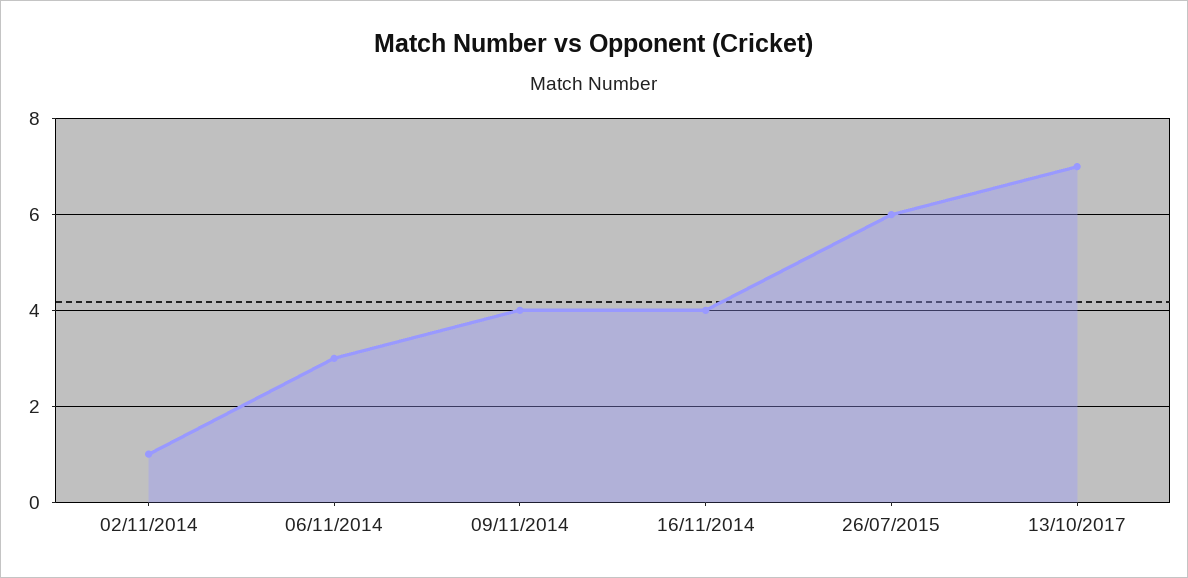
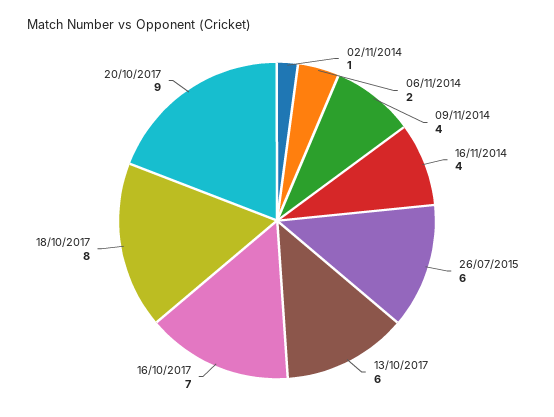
06/11/2014: 3 -> 2
13/10/2017: 7 -> 6
16/10/2017: none -> 7
18/10/2017: none -> 8
20/10/2017: none -> 9

